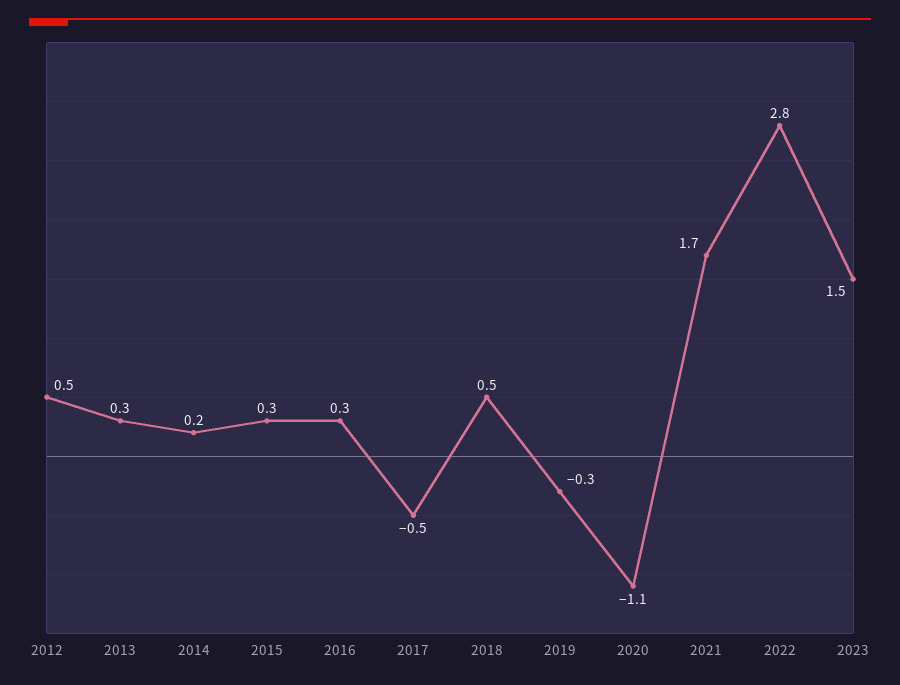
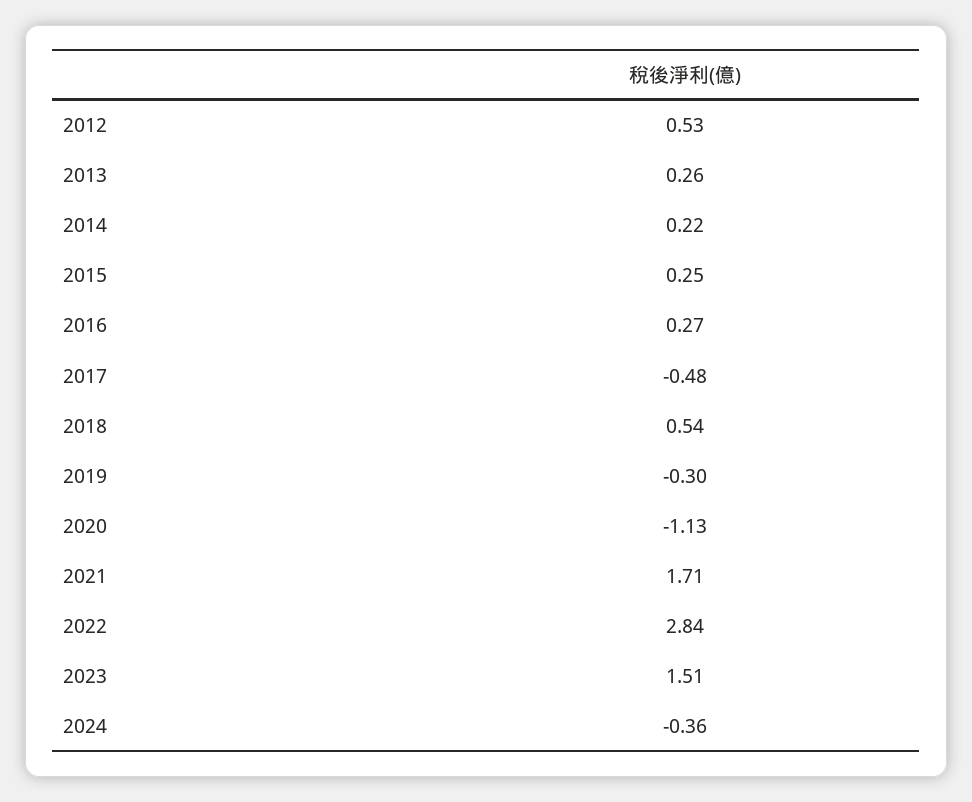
2024: none -> -0.36

